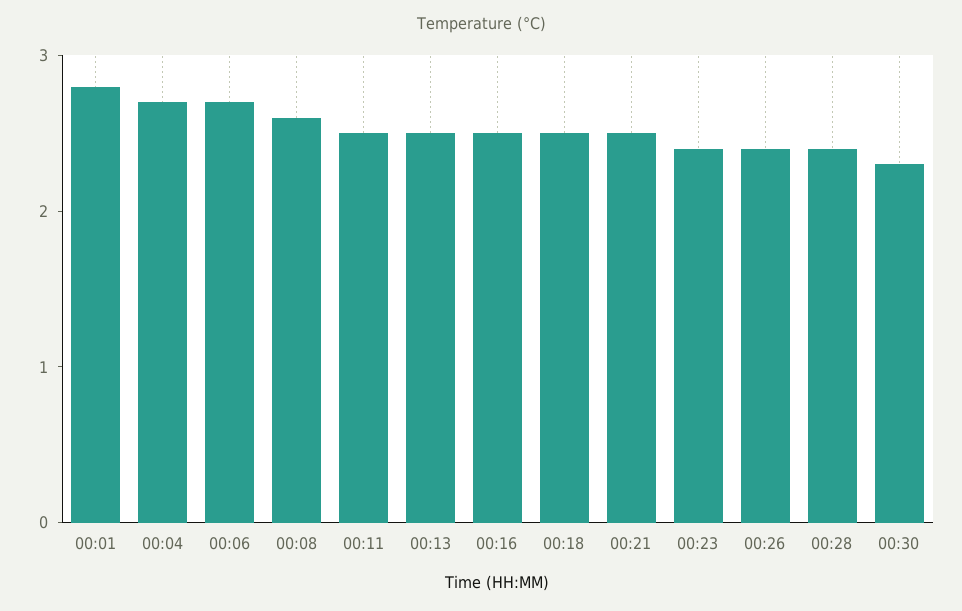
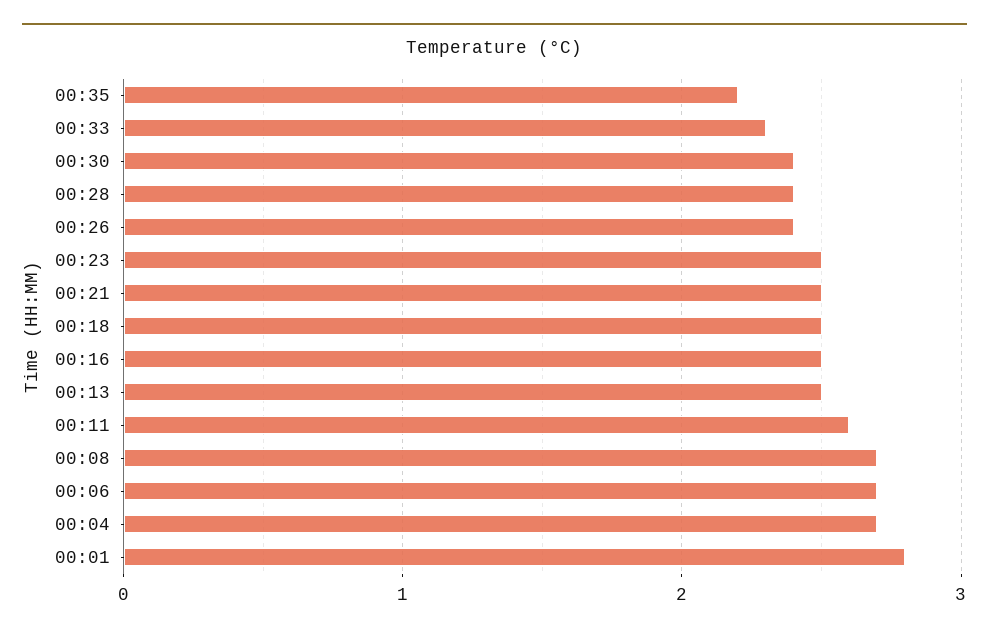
00:08: 2.6 -> 2.7
00:11: 2.5 -> 2.6
00:23: 2.4 -> 2.5
00:30: 2.3 -> 2.4
00:35: none -> 2.2
00:33: none -> 2.3

